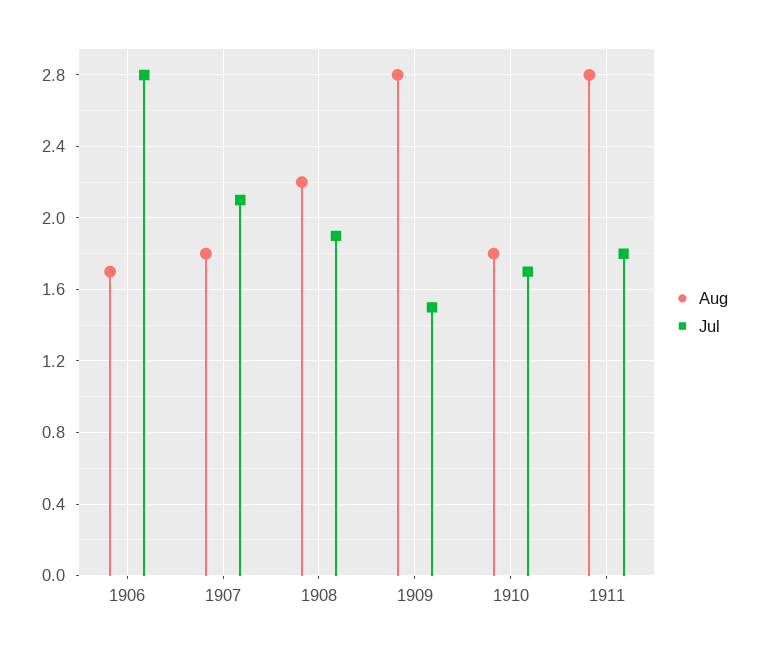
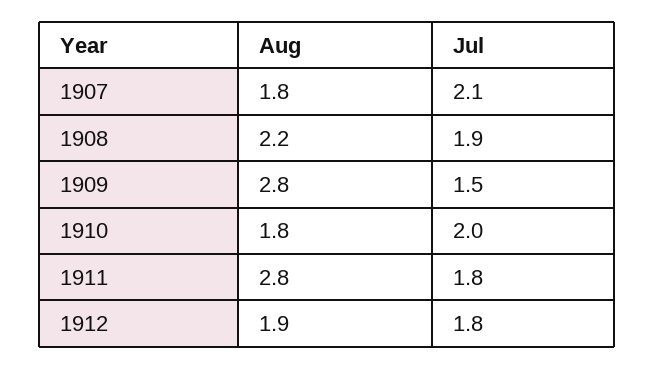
Aug, 1906: 1.7 -> none
Jul, 1906: 2.8 -> none
Jul, 1910: 1.7 -> 2
Aug, 1912: none -> 1.9
Jul, 1912: none -> 1.8

